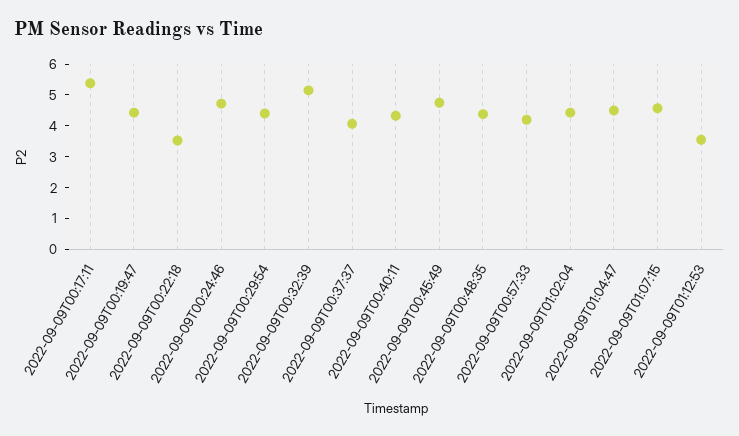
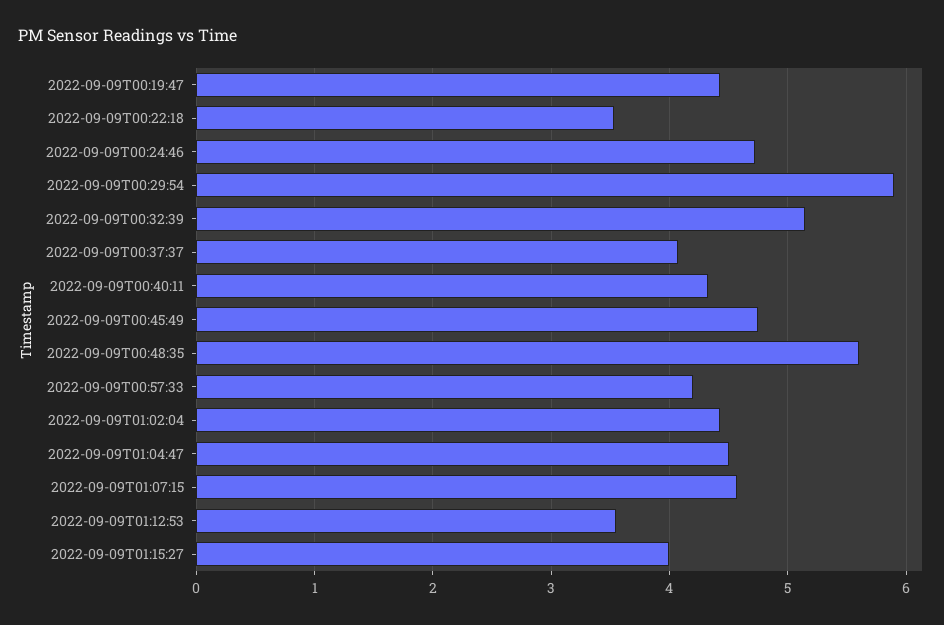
2022-09-09T00:17:11: 5.5 -> none
2022-09-09T00:29:54: 4.5 -> 5.9
2022-09-09T00:48:35: 4.5 -> 5.6
2022-09-09T01:15:27: none -> 4

